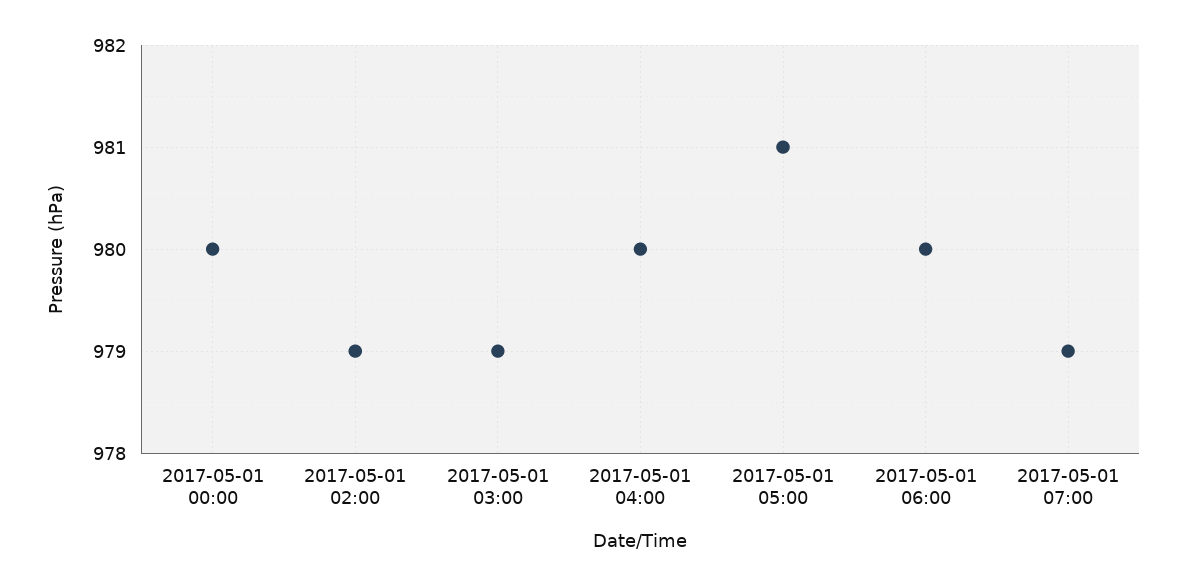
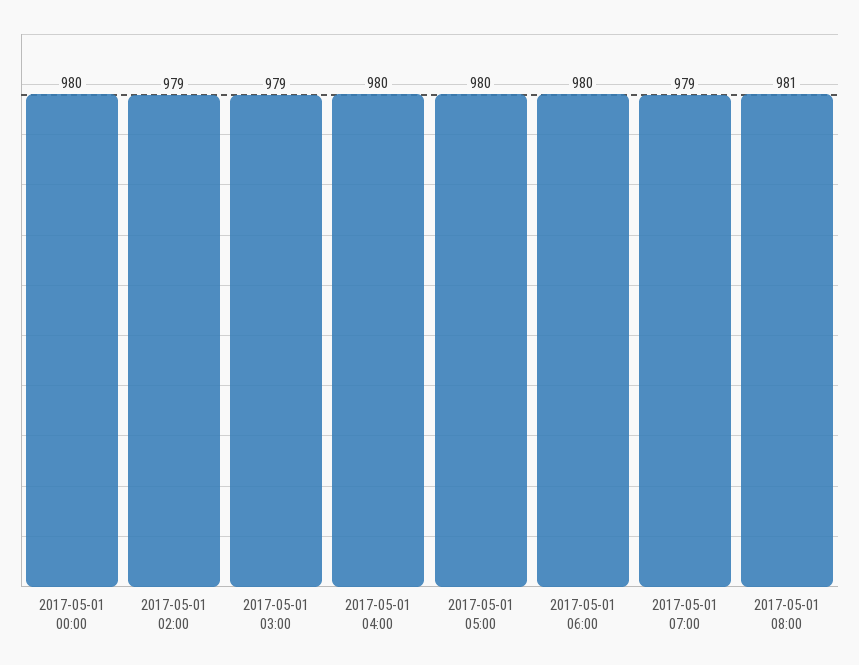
2017-05-01 05:00: 981 -> 980
2017-05-01 08:00: none -> 981

